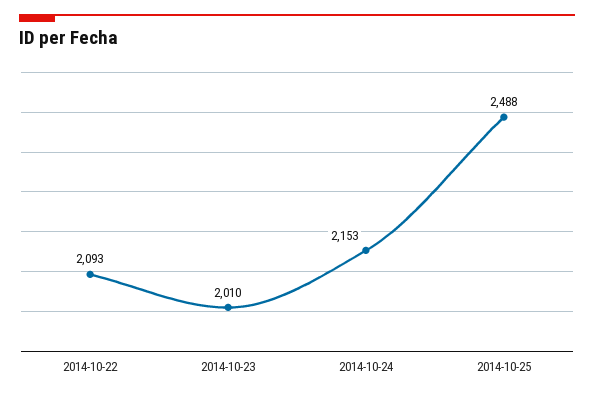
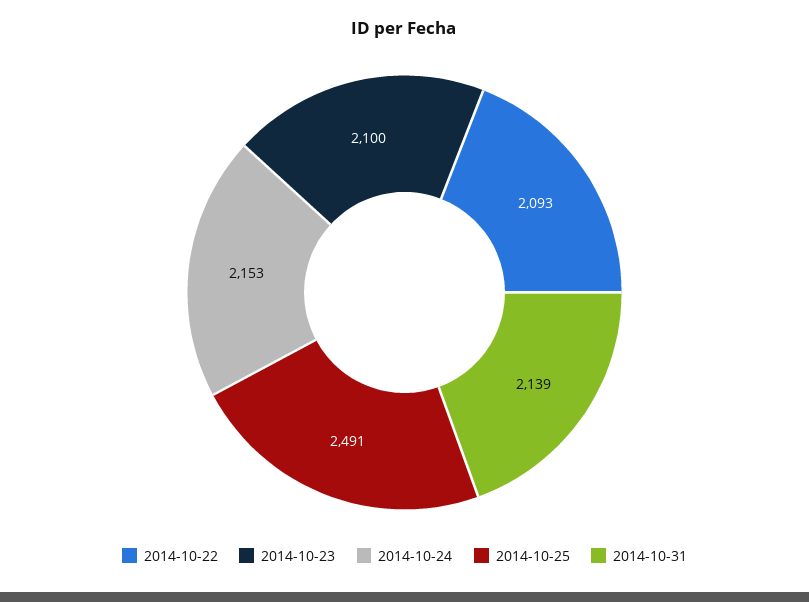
2014-10-23: 2010 -> 2100
2014-10-25: 2488 -> 2491
2014-10-31: none -> 2139

